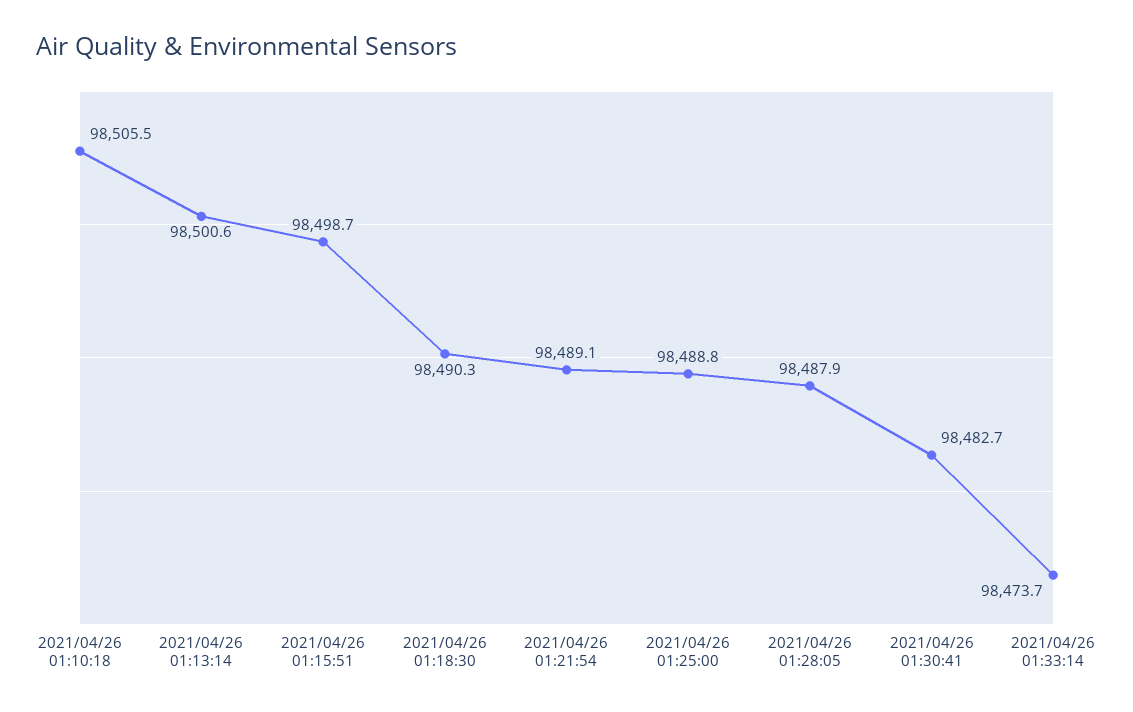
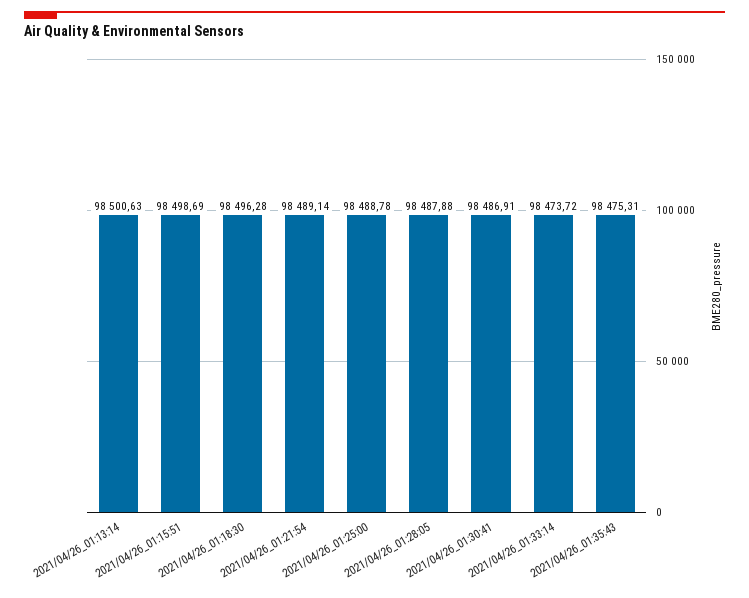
2021/04/26 01:10:18: 98505.5 -> none
2021/04/26 01:18:30: 98490.3 -> 98496.28
2021/04/26 01:30:41: 98482.7 -> 98486.91
2021/04/26_01:35:43: none -> 98475.31

